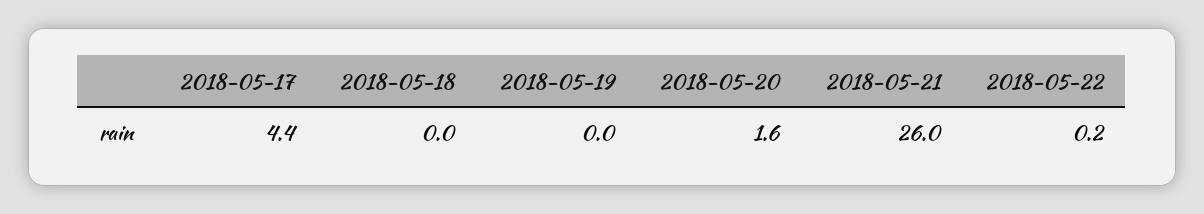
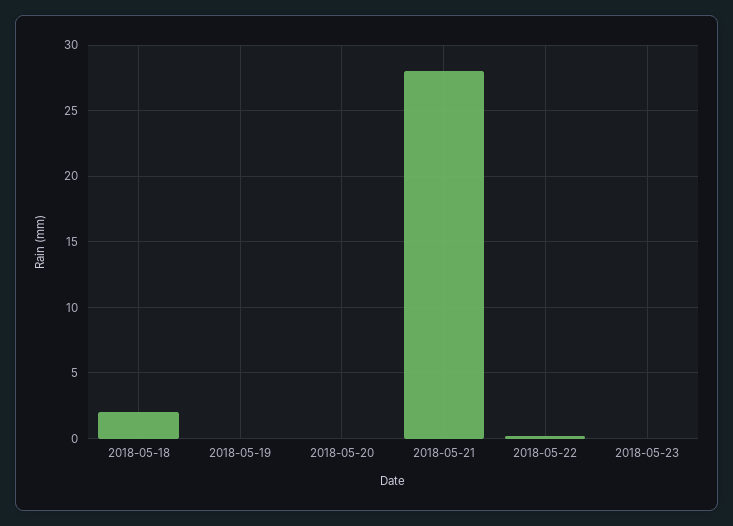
2018-05-17: 4.4 -> none
2018-05-18: 0 -> 2
2018-05-20: 1.6 -> 0
2018-05-21: 26 -> 28
2018-05-23: none -> 0

